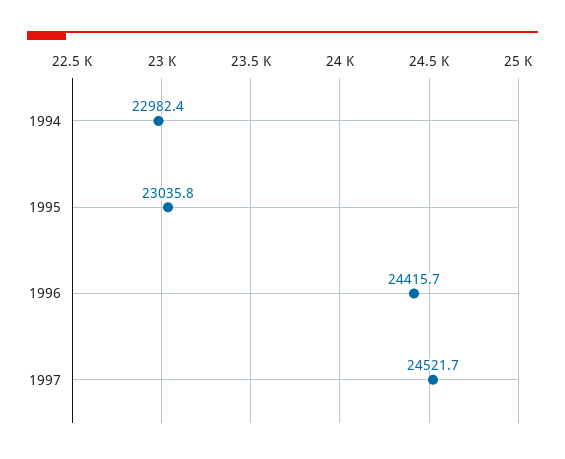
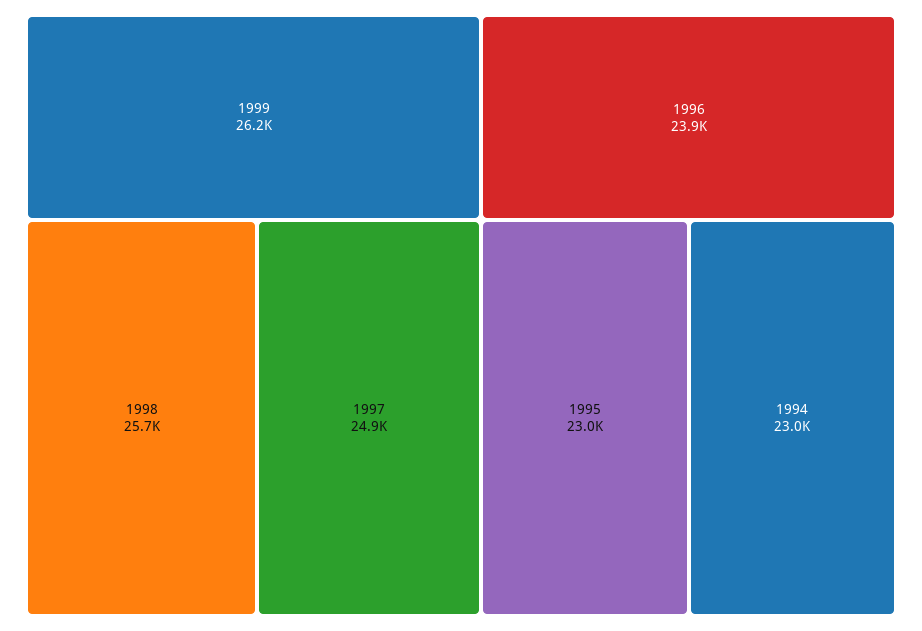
1996: 24415.7 -> 23900
1997: 24521.7 -> 24900
1999: none -> 26200
1998: none -> 25700

